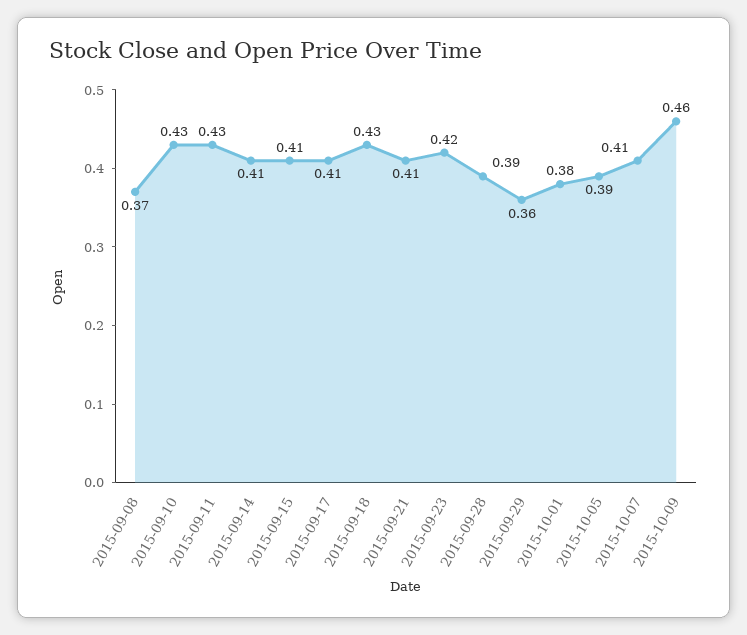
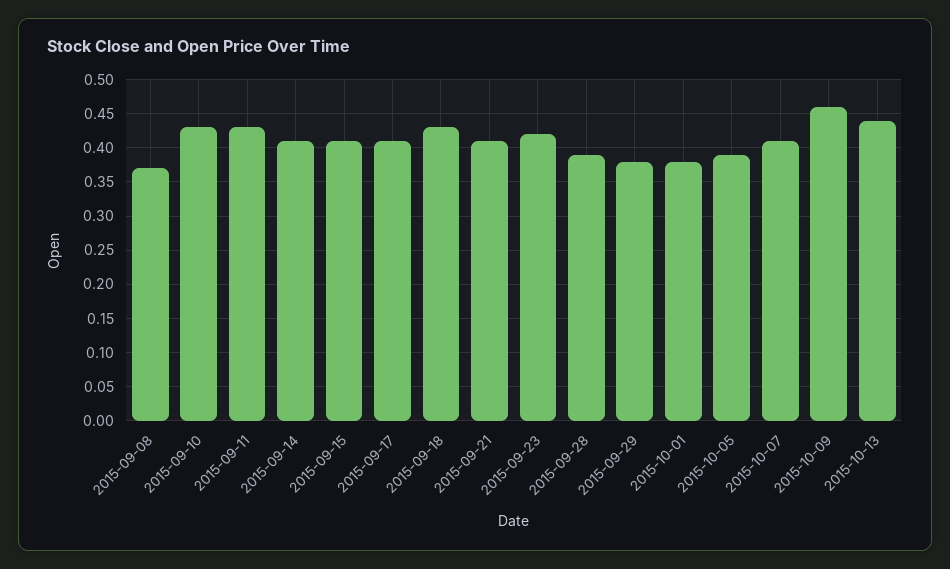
2015-09-29: 0.36 -> 0.38
2015-10-13: none -> 0.44

